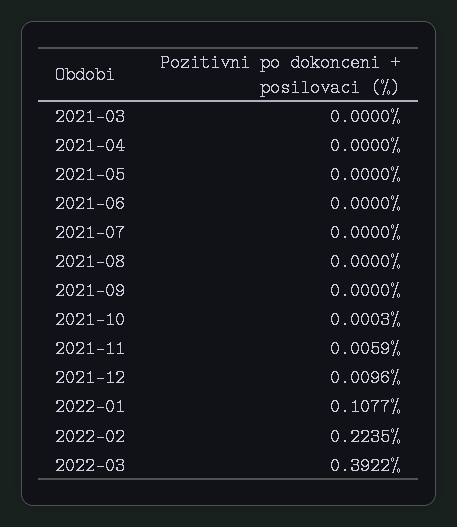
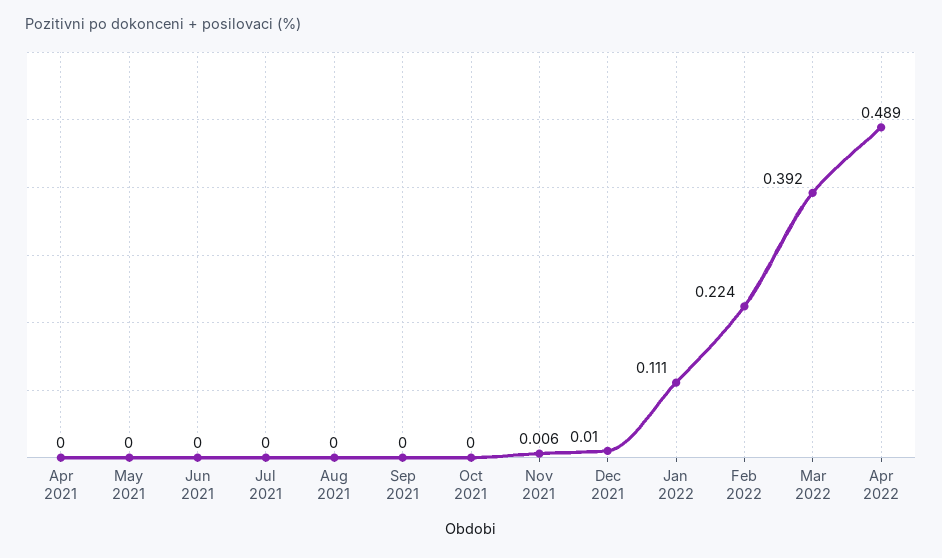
2021-03: 0 -> none
2022-01: 0.1077 -> 0.111
Apr 2022: none -> 0.489

